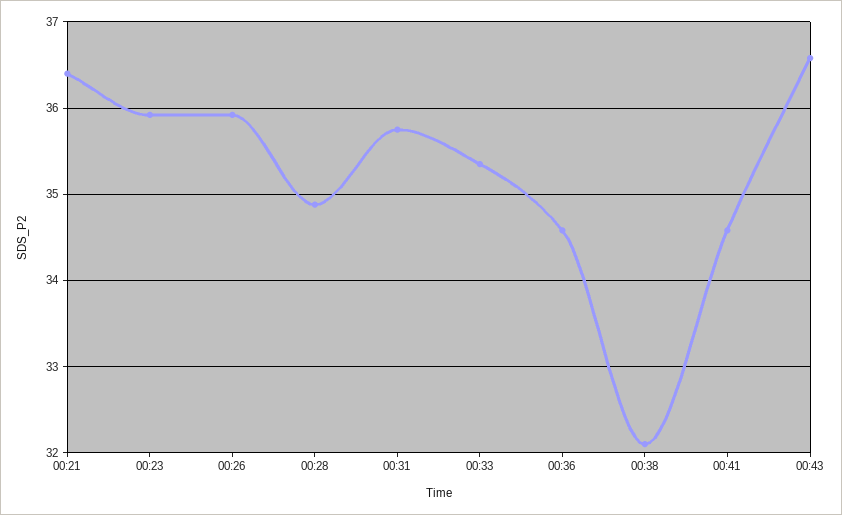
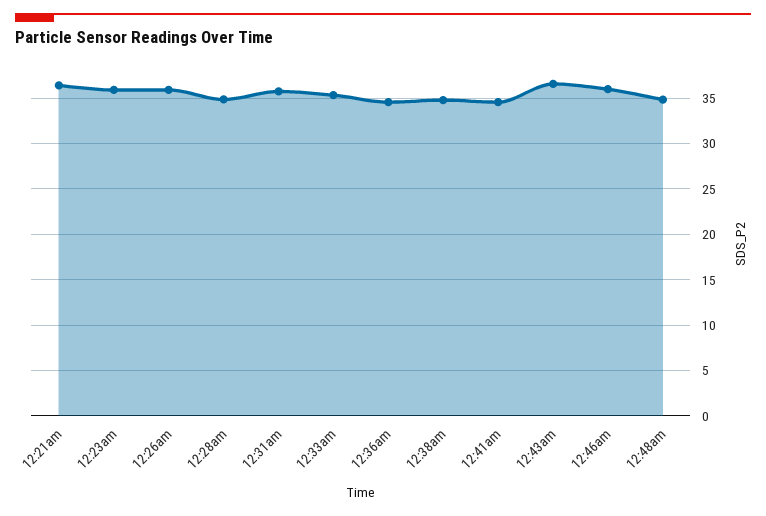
00:38: 32.1 -> 35
12:46am: none -> 36
12:48am: none -> 35

